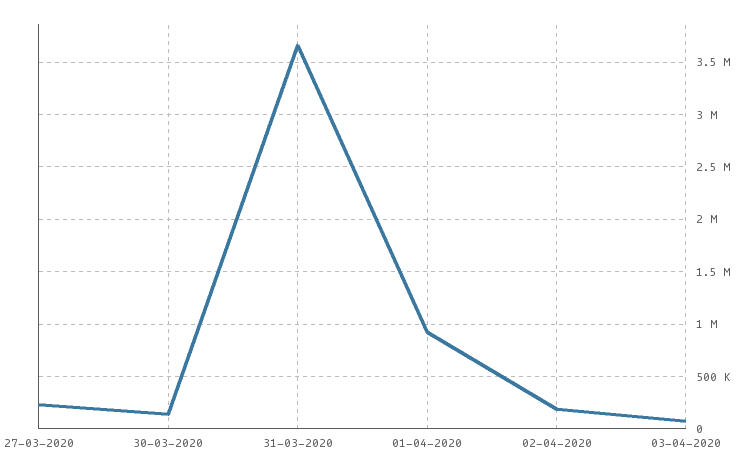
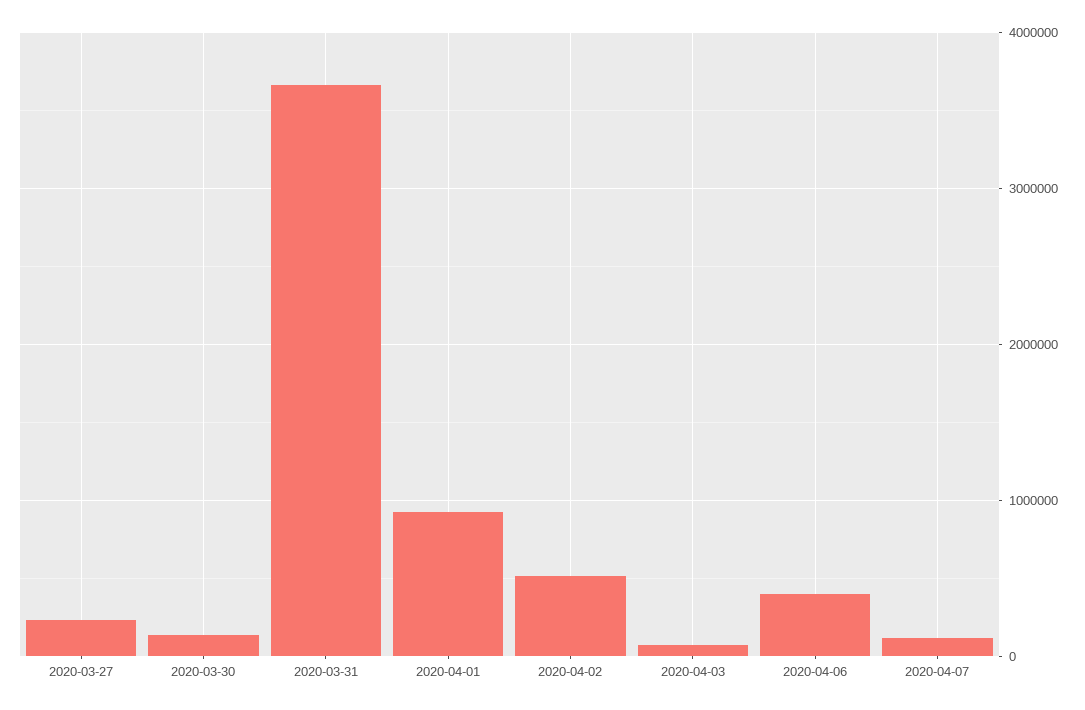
02-04-2020: 200000 -> 500000
2020-04-06: none -> 400000
2020-04-07: none -> 100000

